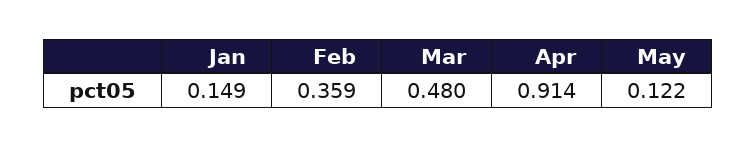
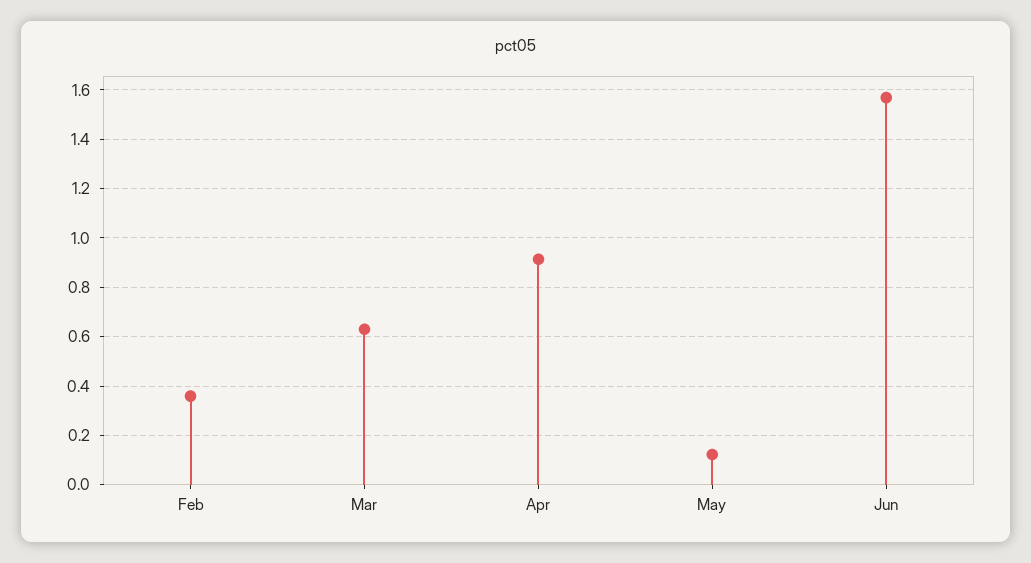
Jan: 0.149 -> none
Mar: 0.48 -> 0.625
Jun: none -> 1.575

